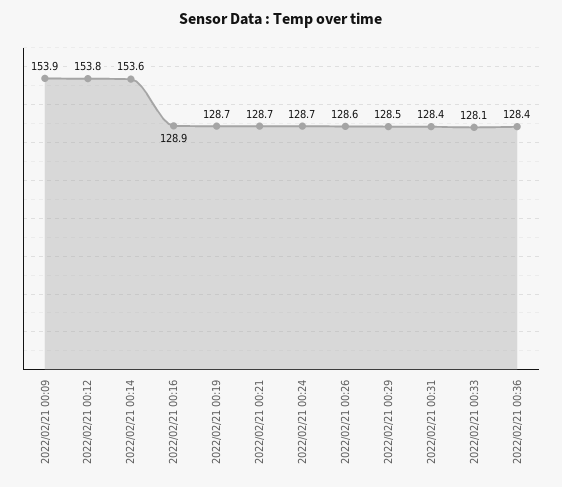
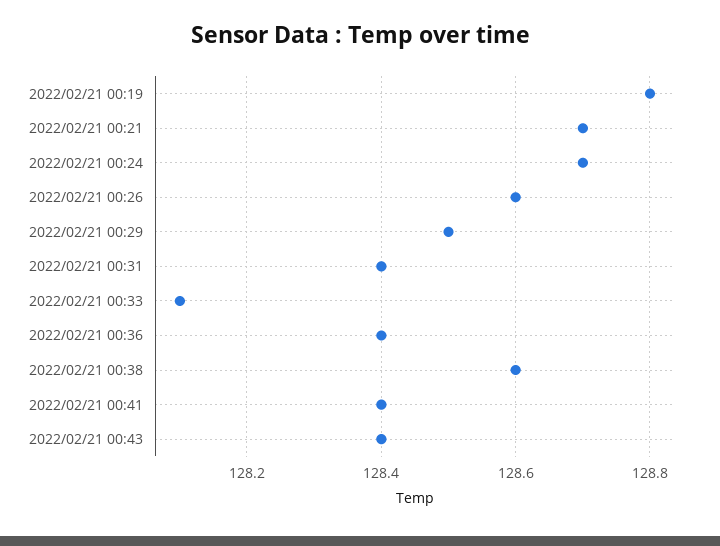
2022/02/21 00:09: 153.9 -> none
2022/02/21 00:12: 153.8 -> none
2022/02/21 00:14: 153.6 -> none
2022/02/21 00:16: 128.9 -> none
2022/02/21 00:19: 128.7 -> 128.8
2022/02/21 00:38: none -> 128.6
2022/02/21 00:41: none -> 128.4
2022/02/21 00:43: none -> 128.4

